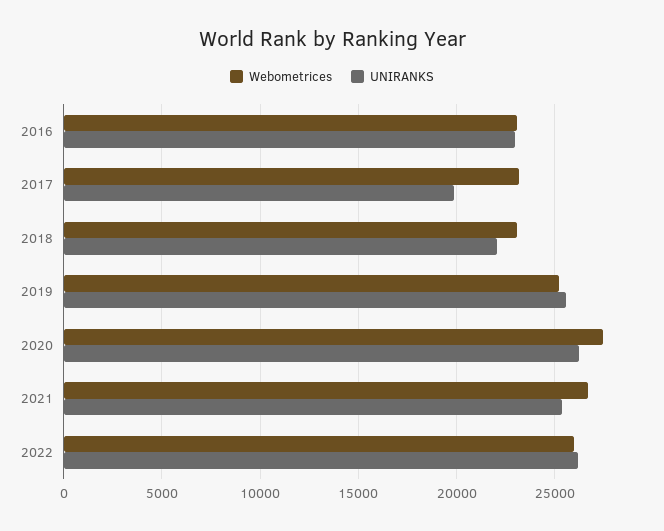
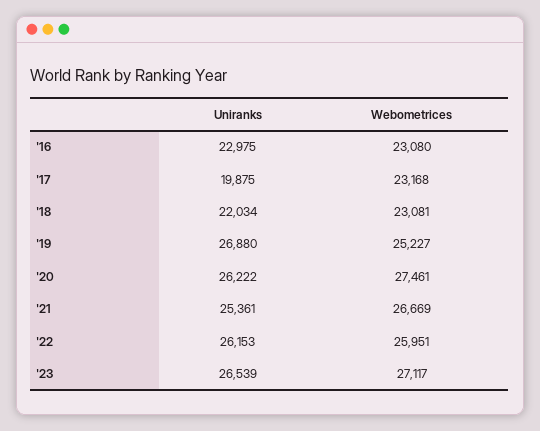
UNIRANKS, 2019: 25500 -> 26880
UNIRANKS, '23: none -> 26539
Webometrices, '23: none -> 27117

